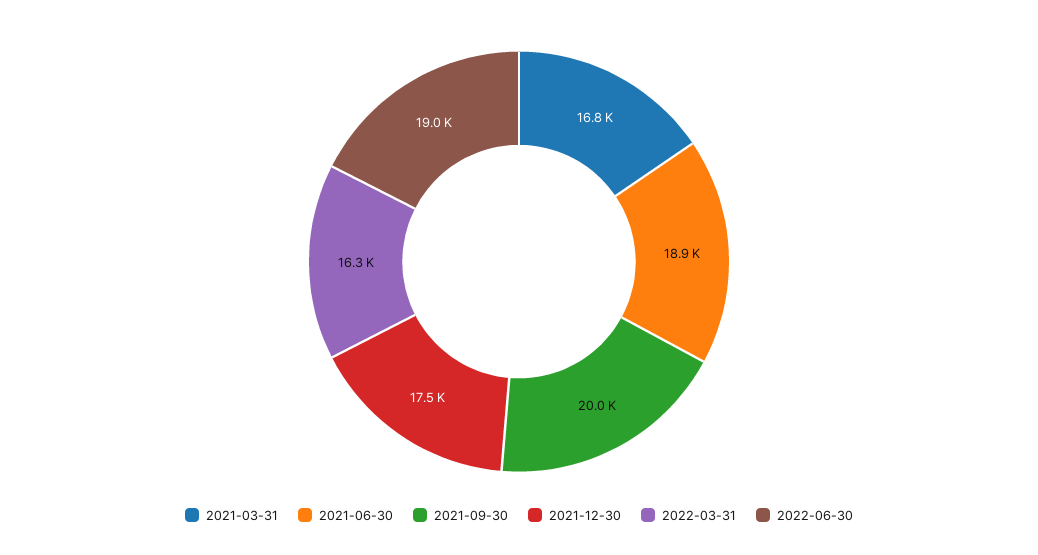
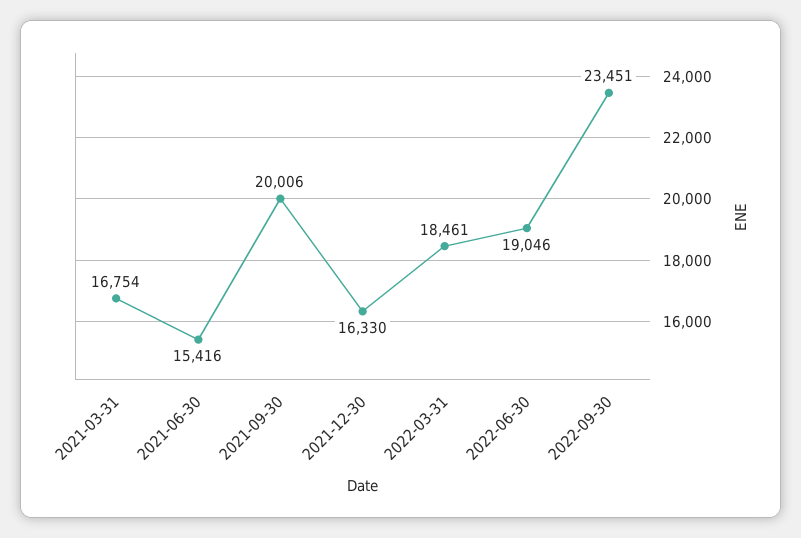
2021-06-30: 18900 -> 15416
2021-12-30: 17500 -> 16330
2022-03-31: 16300 -> 18461
2022-09-30: none -> 23451

